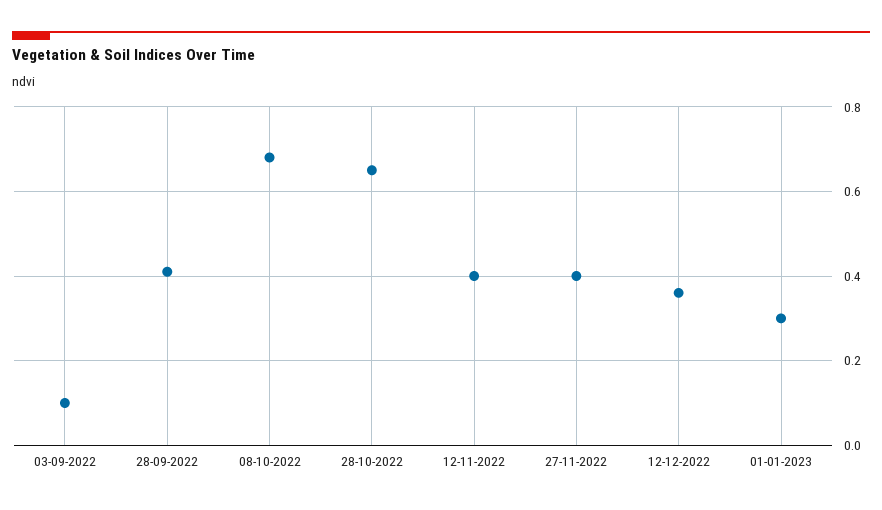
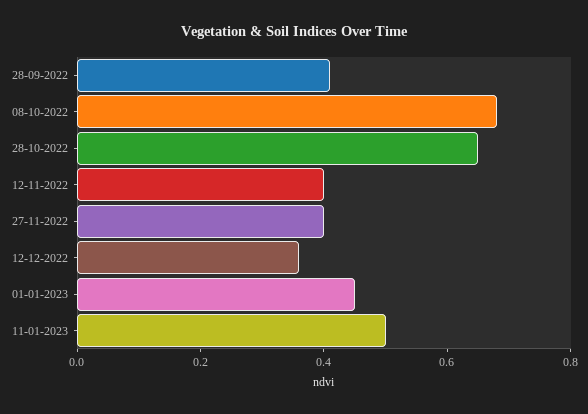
03-09-2022: 0.1 -> none
01-01-2023: 0.3 -> 0.45
11-01-2023: none -> 0.5

